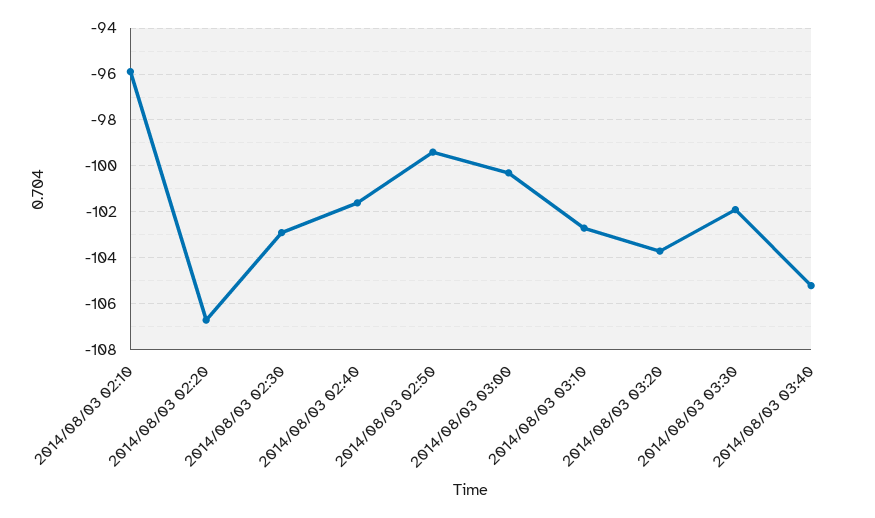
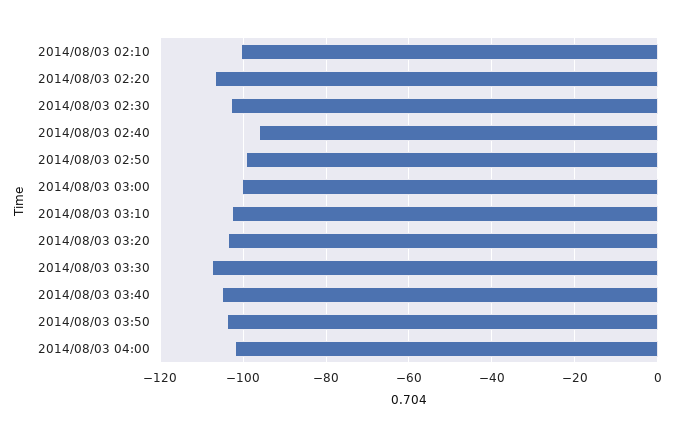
2014/08/03 02:10: -96 -> -100
2014/08/03 02:40: -101.5 -> -96
2014/08/03 03:30: -102 -> -108
2014/08/03 03:50: none -> -104
2014/08/03 04:00: none -> -102

